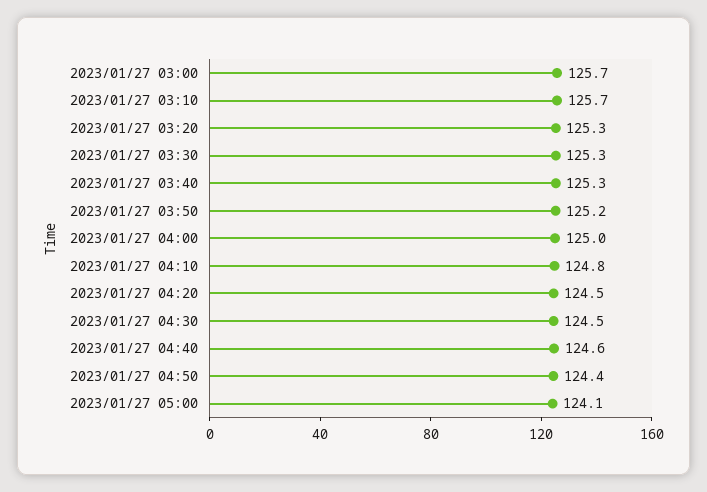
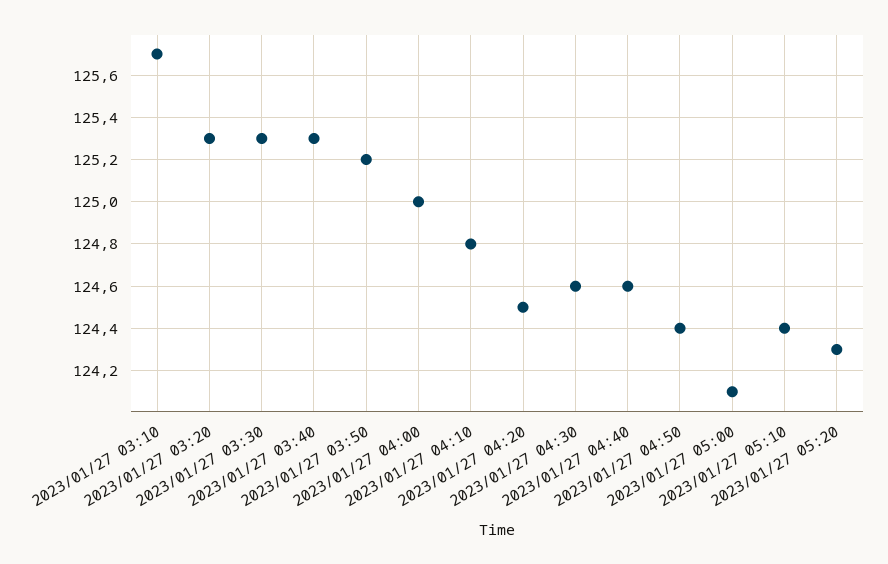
2023/01/27 03:00: 125.7 -> none
2023/01/27 04:30: 124.5 -> 124.6
2023/01/27 05:10: none -> 124.4
2023/01/27 05:20: none -> 124.3

